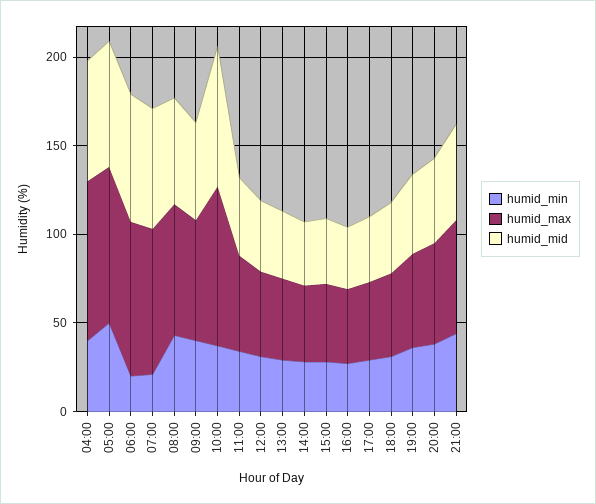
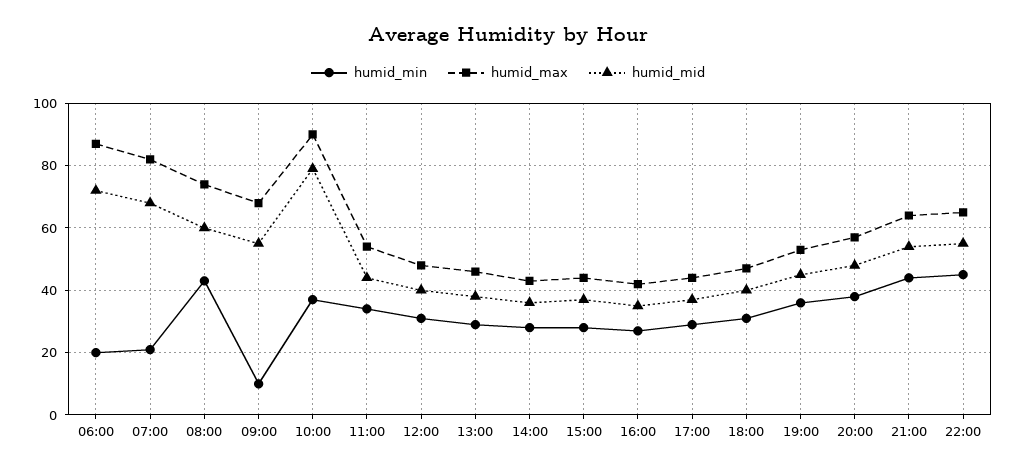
humid_min, 04:00: 40 -> none
humid_max, 04:00: 90 -> none
humid_mid, 04:00: 70 -> none
humid_min, 05:00: 50 -> none
humid_max, 05:00: 90 -> none
humid_mid, 05:00: 70 -> none
humid_min, 09:00: 40 -> 10
humid_min, 22:00: none -> 45
humid_max, 22:00: none -> 65
humid_mid, 22:00: none -> 55

